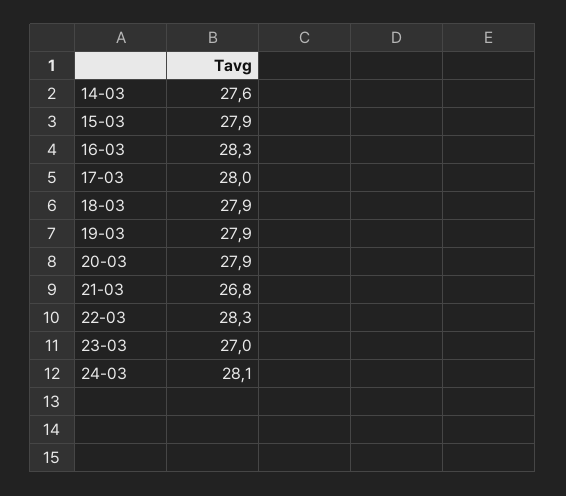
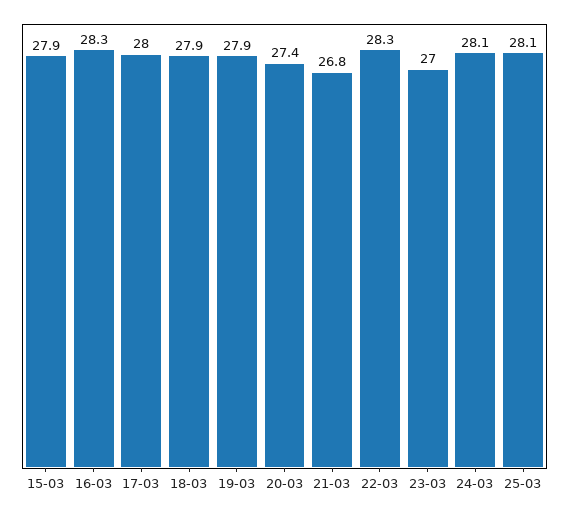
14-03: 27.6 -> none
20-03: 27.9 -> 27.4
25-03: none -> 28.1

